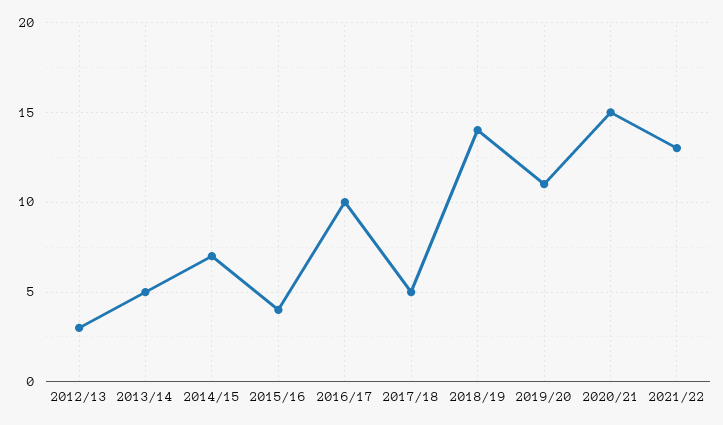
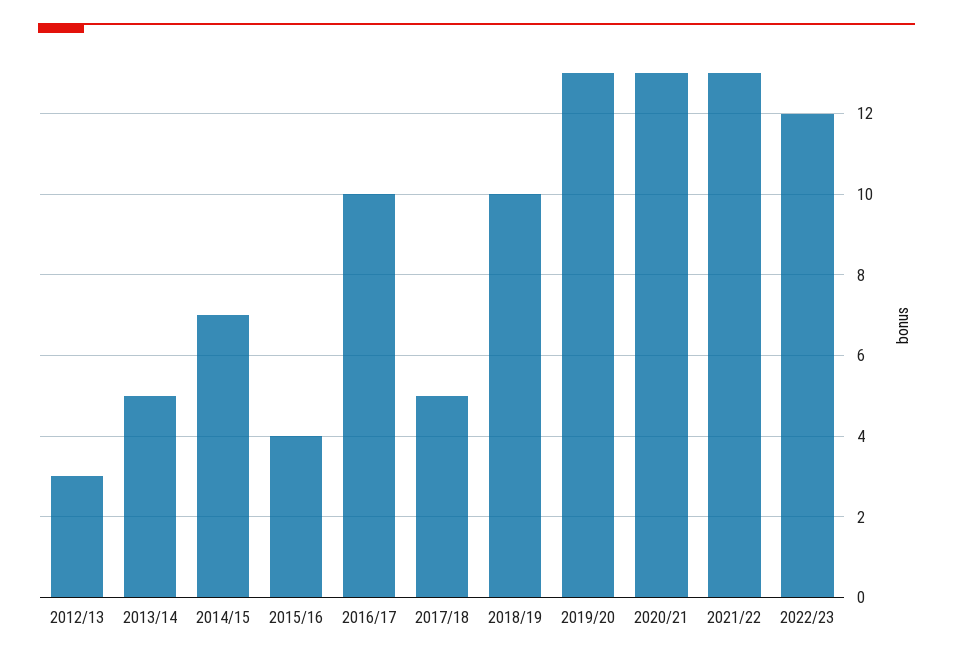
2018/19: 14 -> 10
2019/20: 11 -> 13
2020/21: 15 -> 13
2022/23: none -> 12

